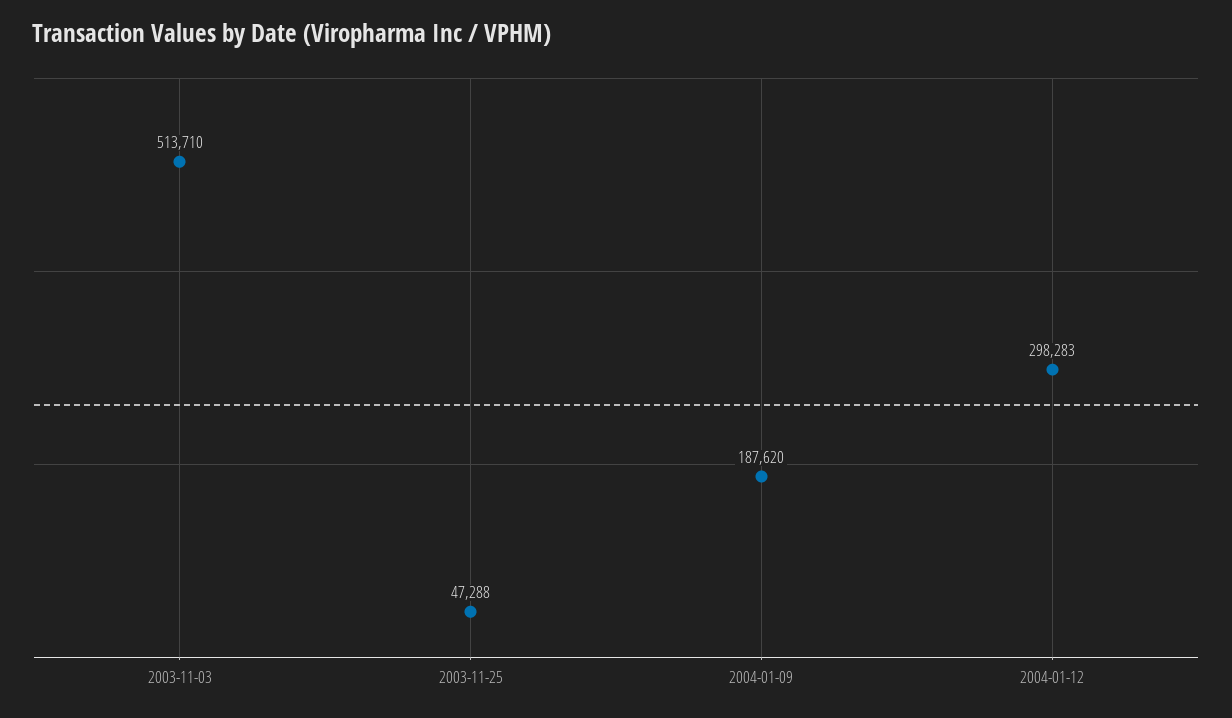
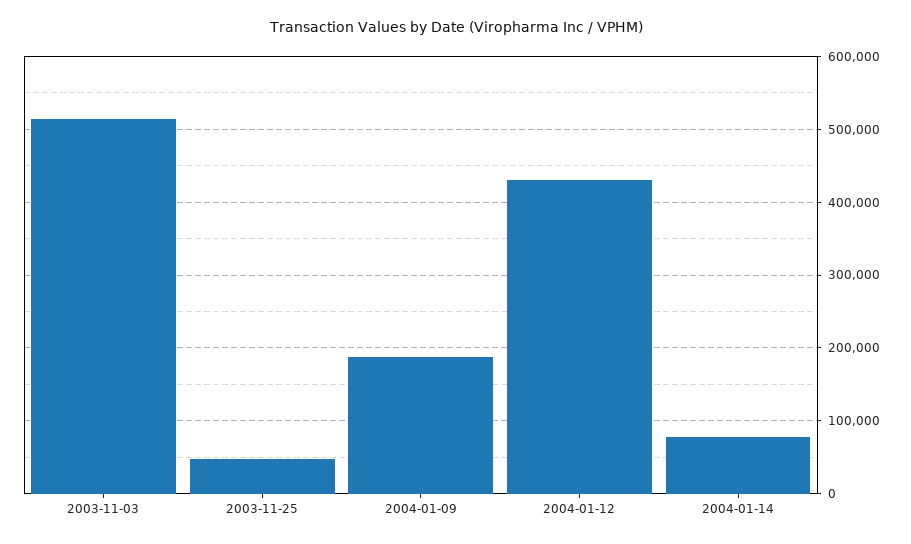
2004-01-12: 298283 -> 430000
2004-01-14: none -> 80000

